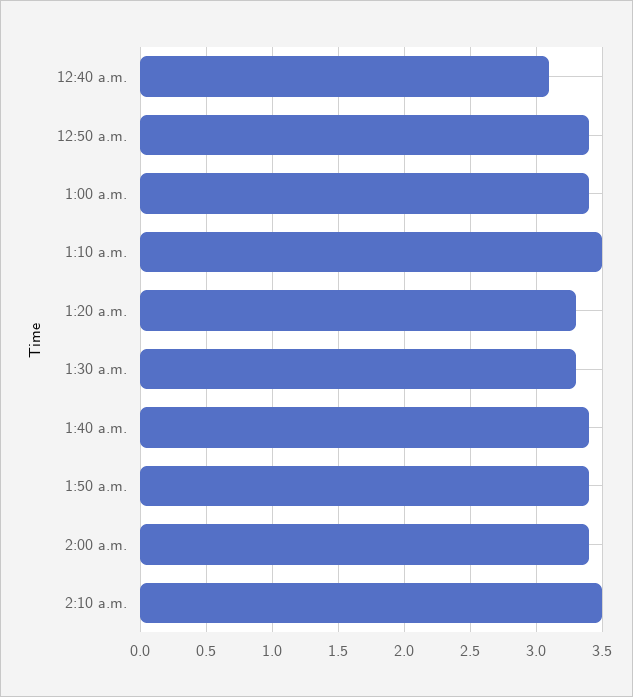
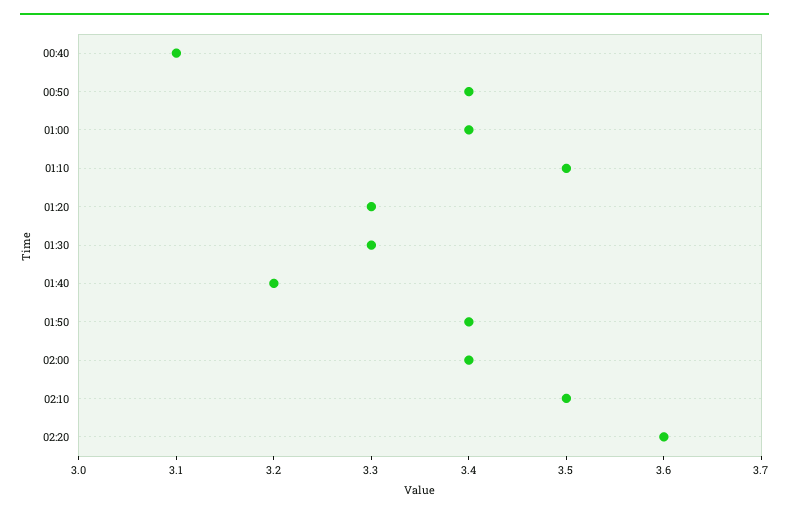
1:40 a.m.: 3.4 -> 3.2
02:20: none -> 3.6

